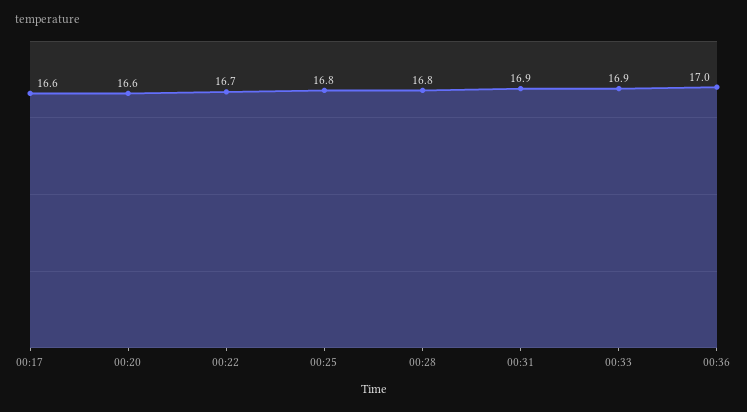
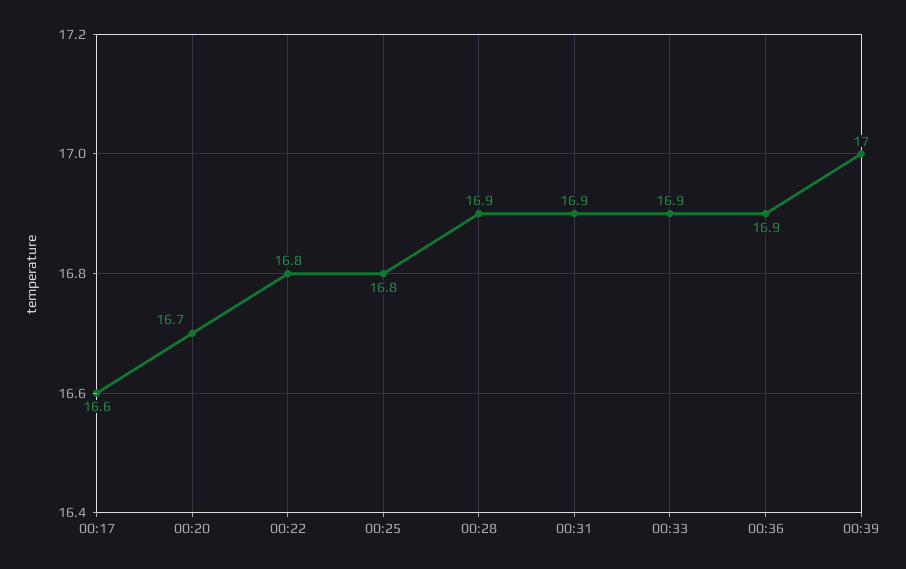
00:20: 16.6 -> 16.7
00:22: 16.7 -> 16.8
00:28: 16.8 -> 16.9
00:36: 17 -> 16.9
00:39: none -> 17

